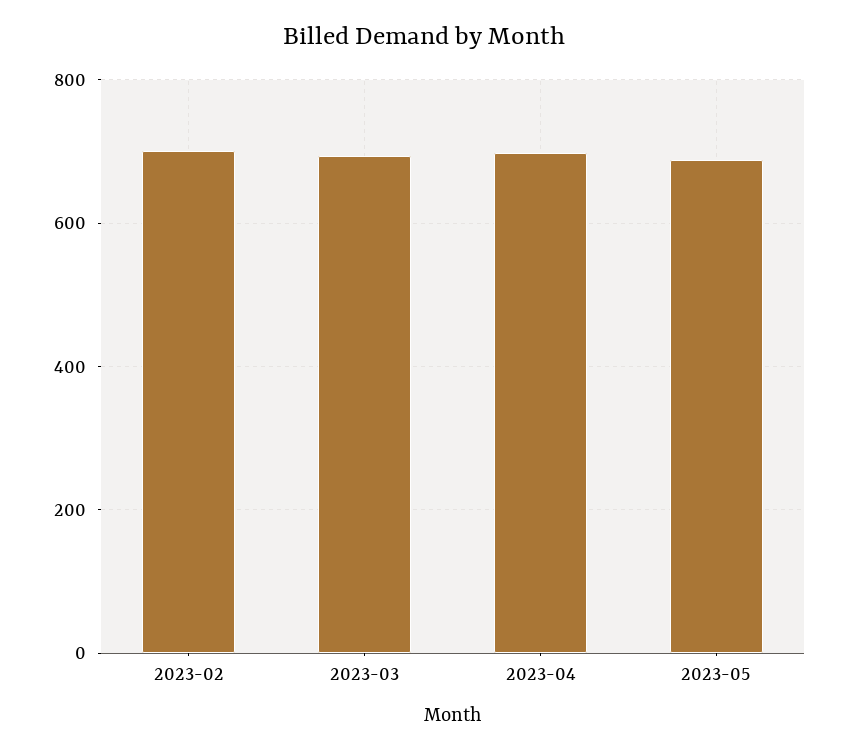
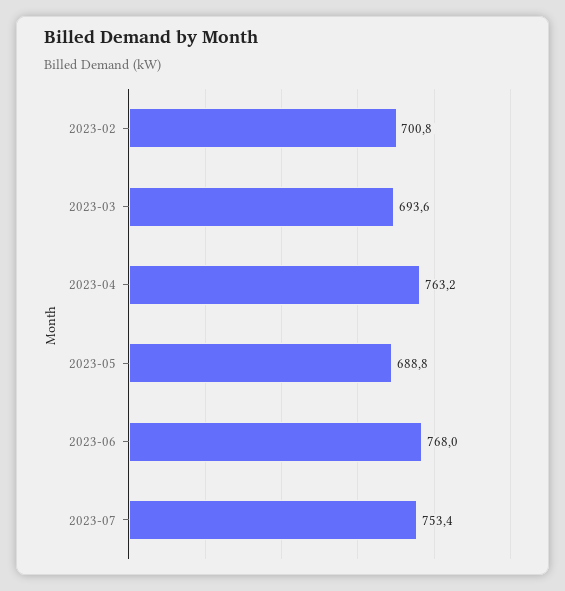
2023-04: 700 -> 763.2
2023-06: none -> 768
2023-07: none -> 753.4

